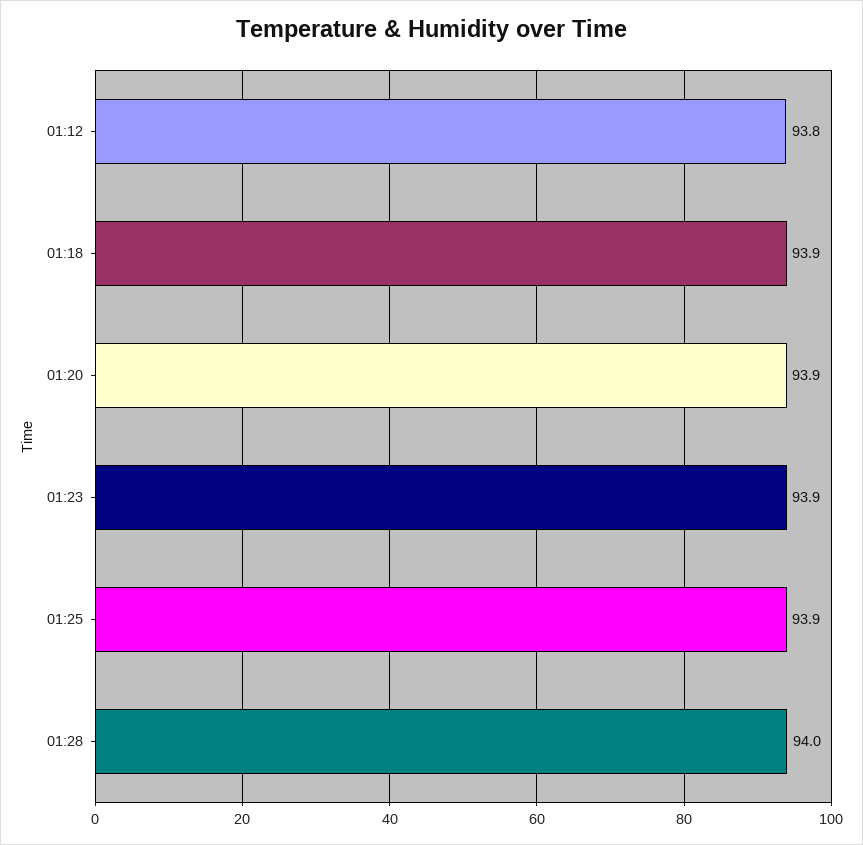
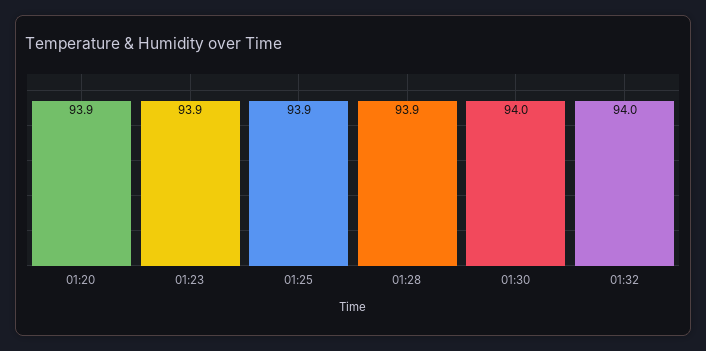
01:12: 93.8 -> none
01:18: 93.9 -> none
01:28: 94 -> 93.9
01:30: none -> 94
01:32: none -> 94

